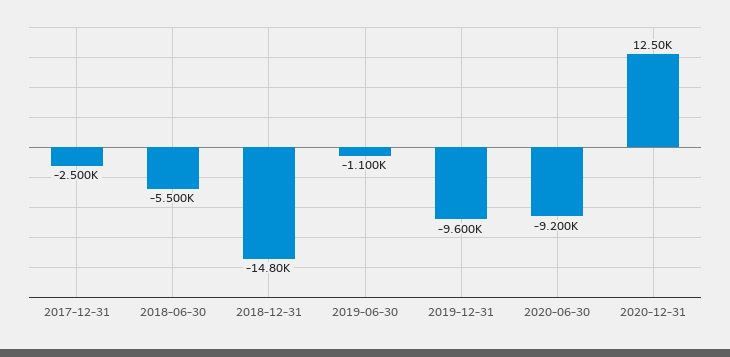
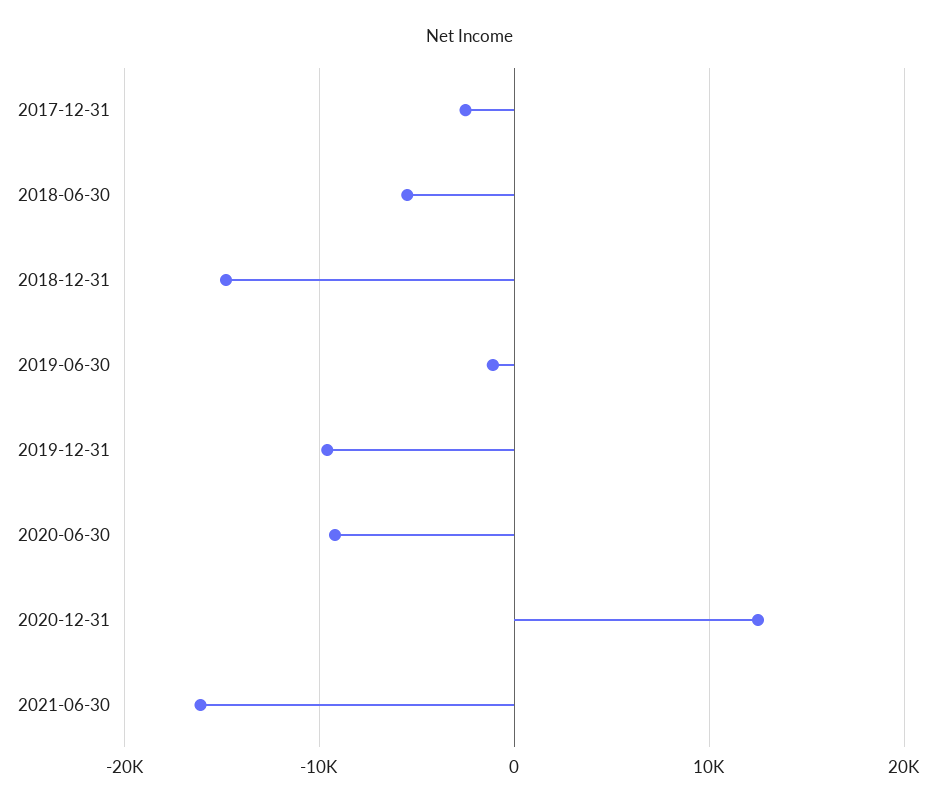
2021-06-30: none -> -16000

